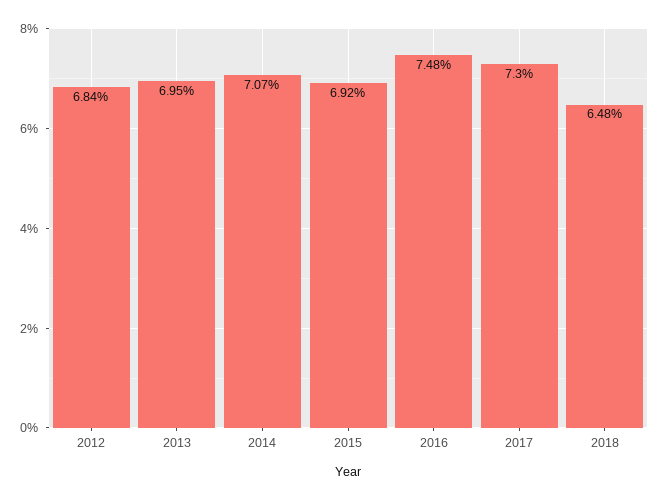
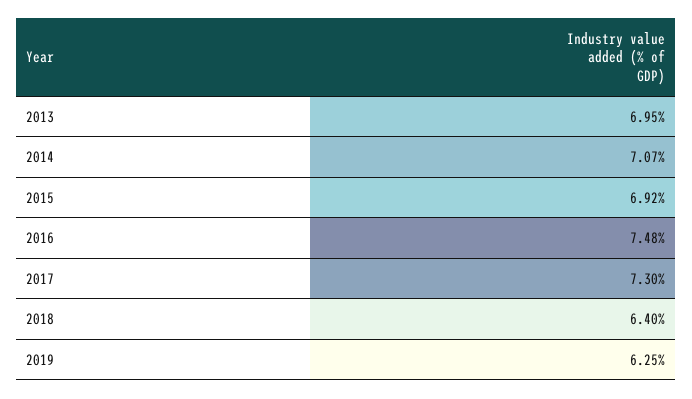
2012: 6.84 -> none
2018: 6.48 -> 6.4
2019: none -> 6.25

